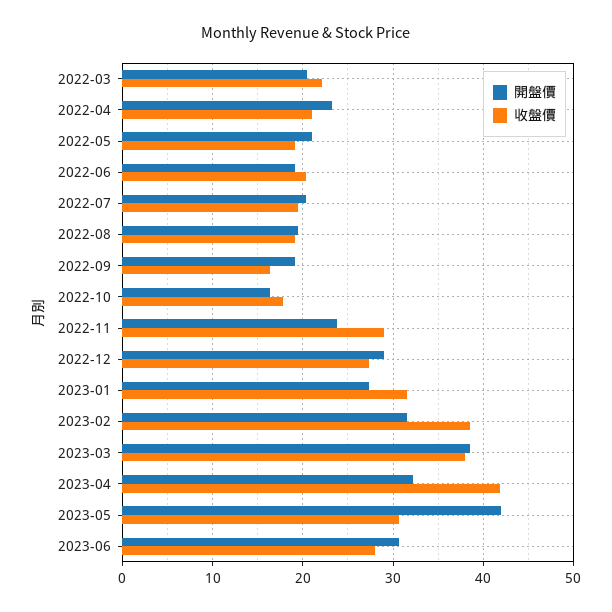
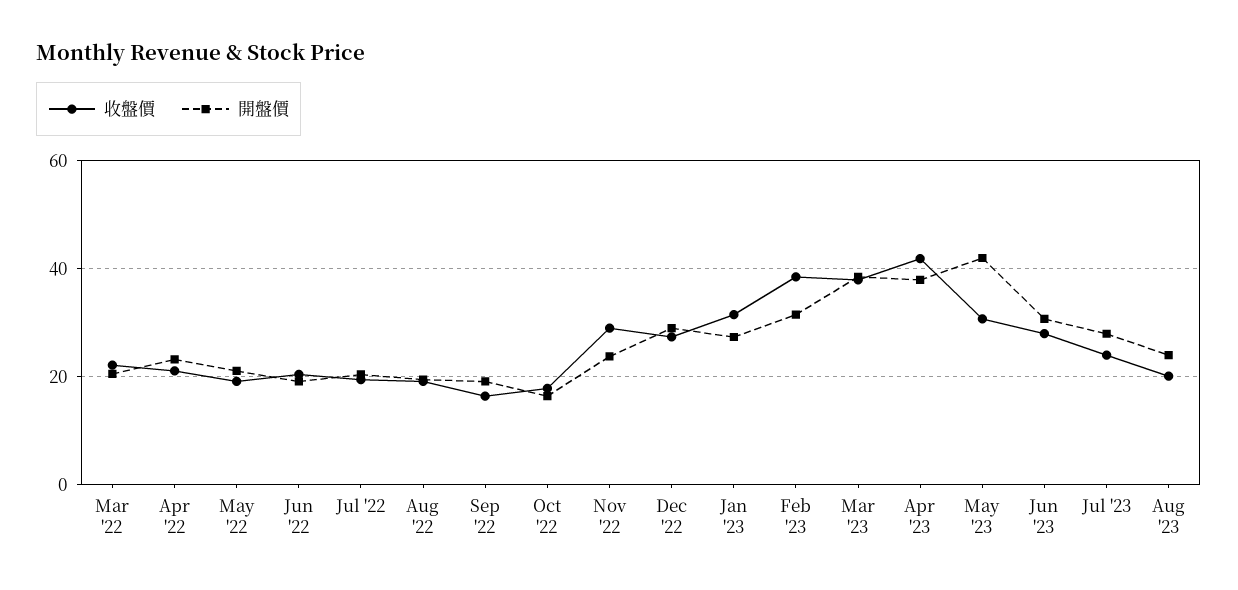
開盤價, 2023-04: 32 -> 38
收盤價, Jul '23: none -> 24
開盤價, Jul '23: none -> 28
收盤價, Aug '23: none -> 20
開盤價, Aug '23: none -> 24

